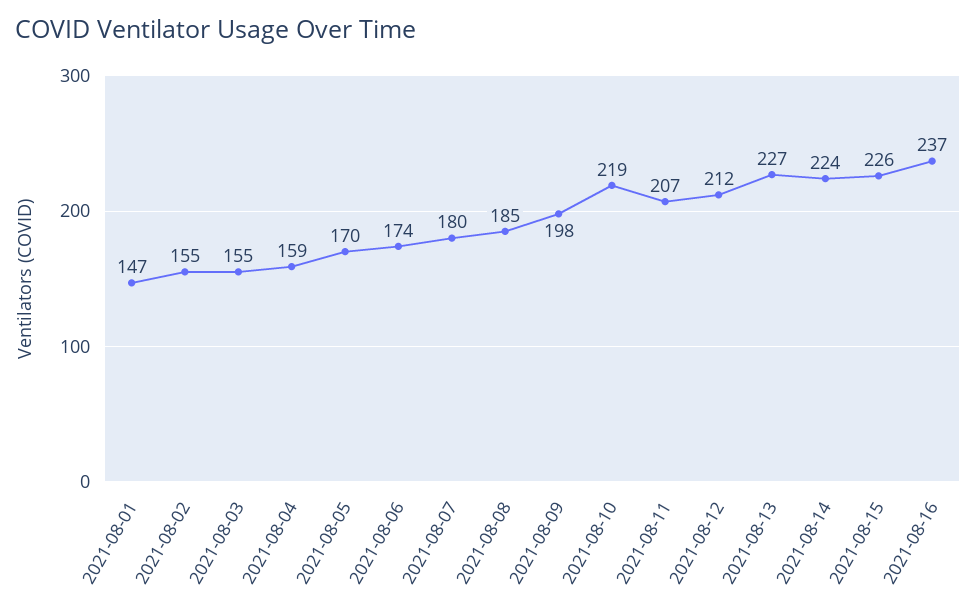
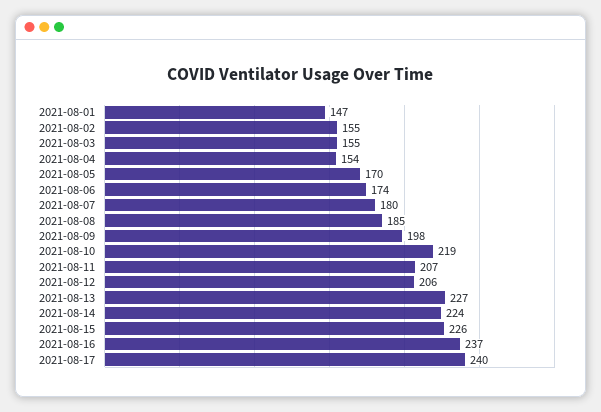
2021-08-04: 159 -> 154
2021-08-12: 212 -> 206
2021-08-17: none -> 240

